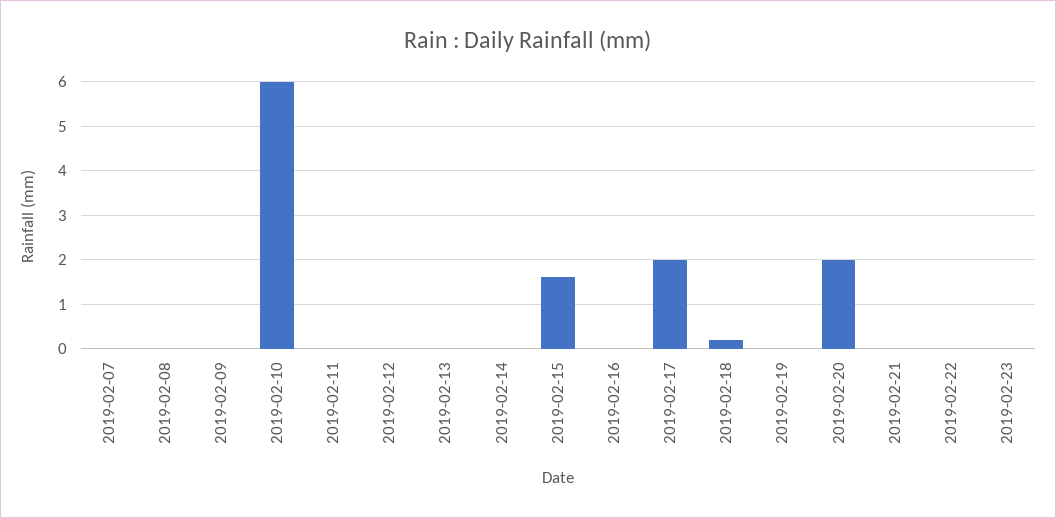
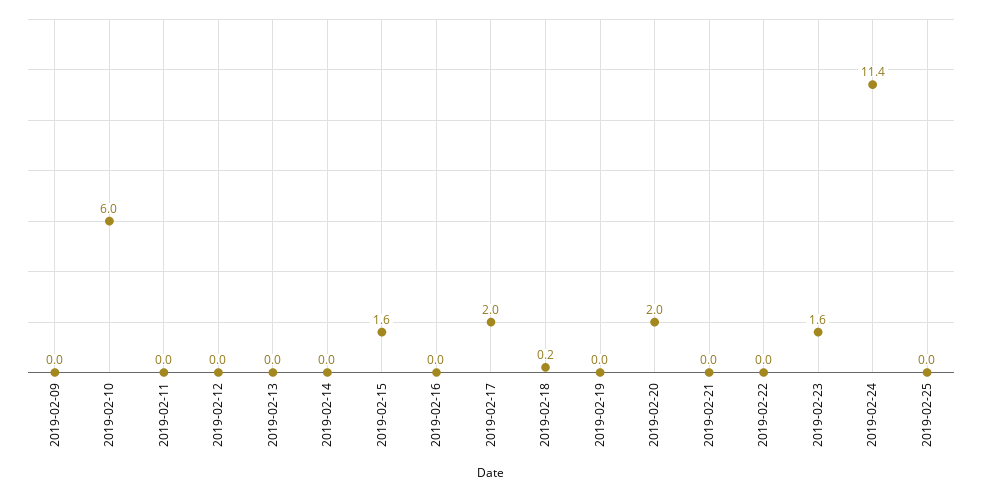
2019-02-07: 0 -> none
2019-02-08: 0 -> none
2019-02-23: 0 -> 1.6
2019-02-24: none -> 11.4
2019-02-25: none -> 0

